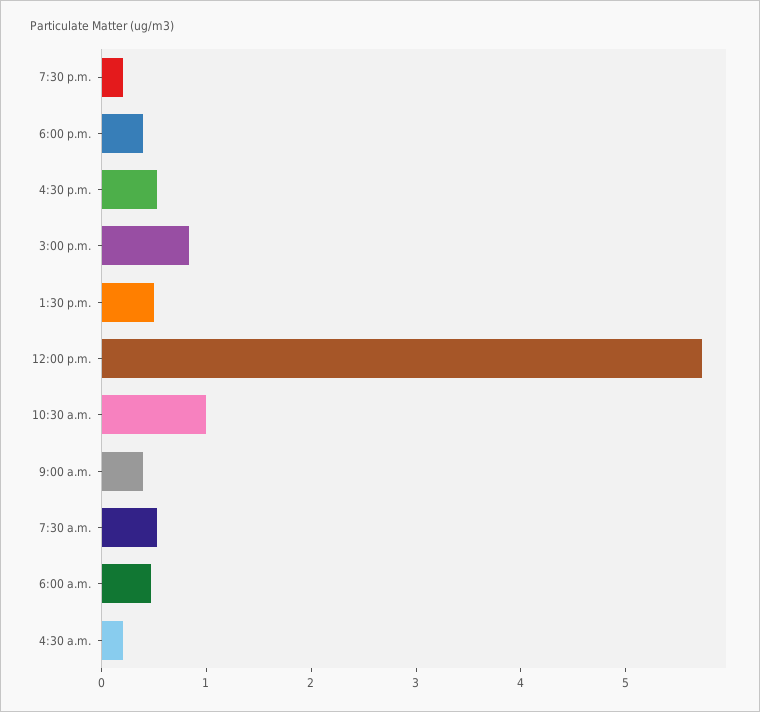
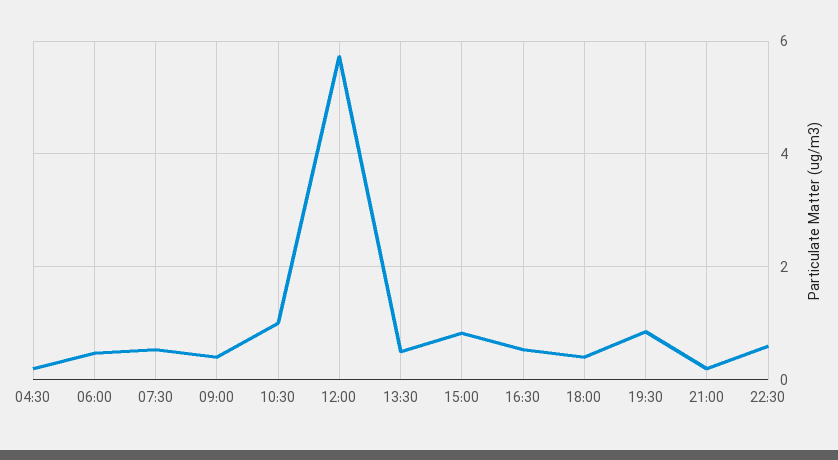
7:30 p.m.: 0.2 -> 0.8
21:00: none -> 0.2
22:30: none -> 0.6

